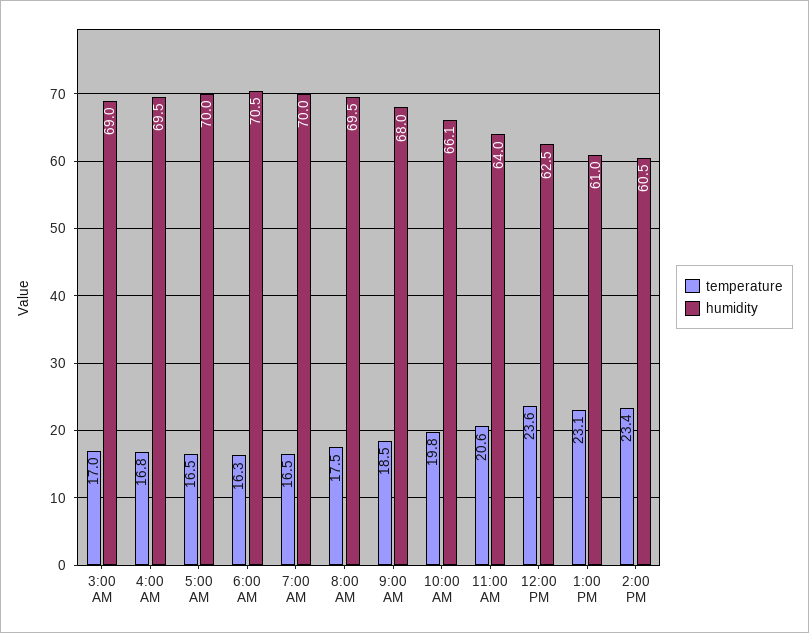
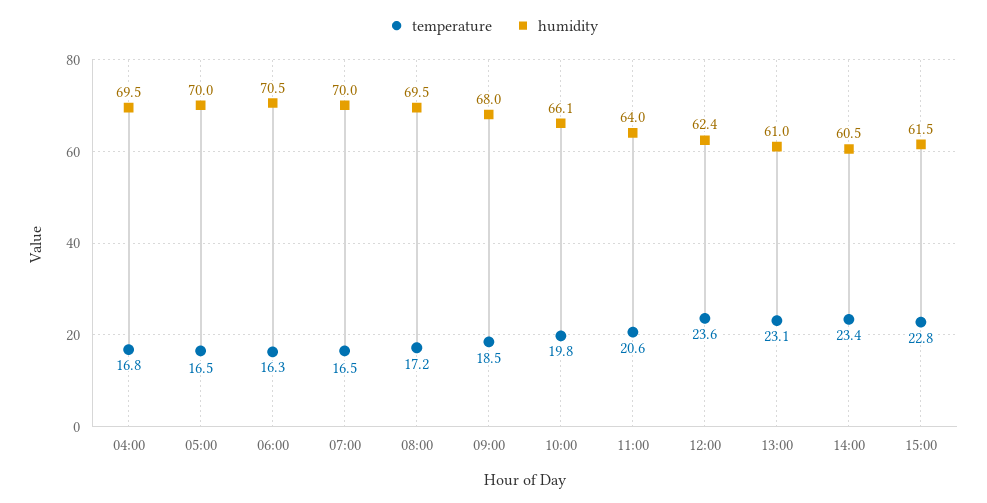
temperature, 3:00 AM: 17 -> none
humidity, 3:00 AM: 69 -> none
temperature, 8:00 AM: 17.5 -> 17.2
humidity, 12:00 PM: 62.5 -> 62.4
temperature, 15:00: none -> 22.8
humidity, 15:00: none -> 61.5

